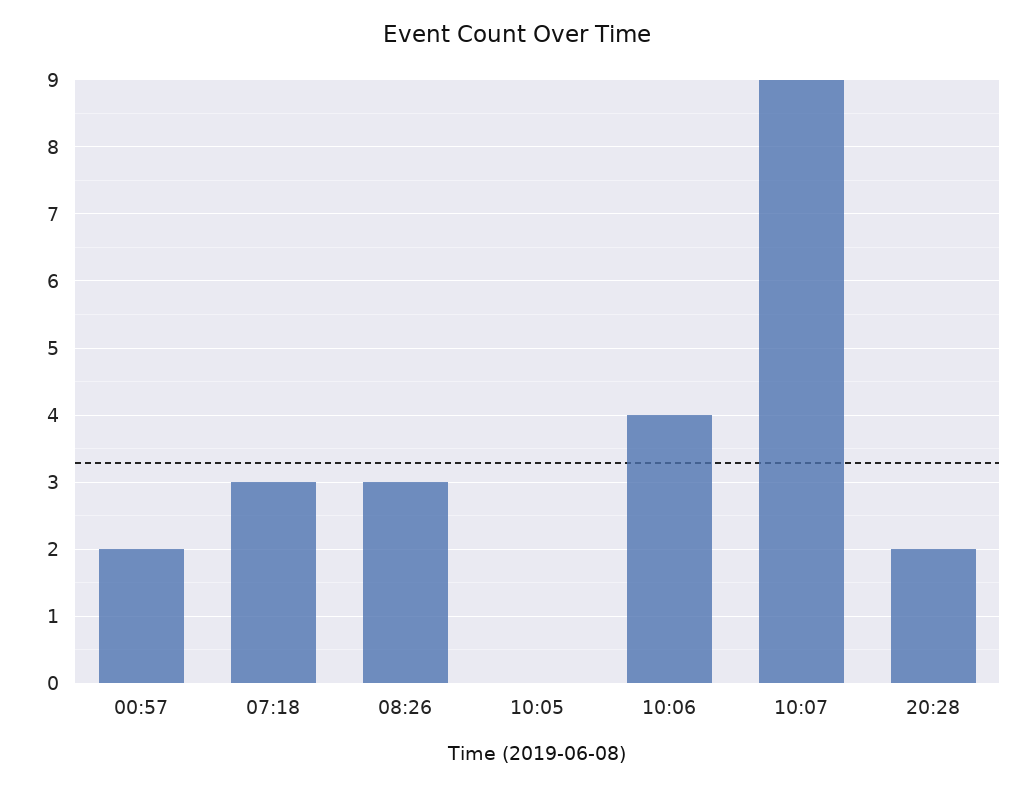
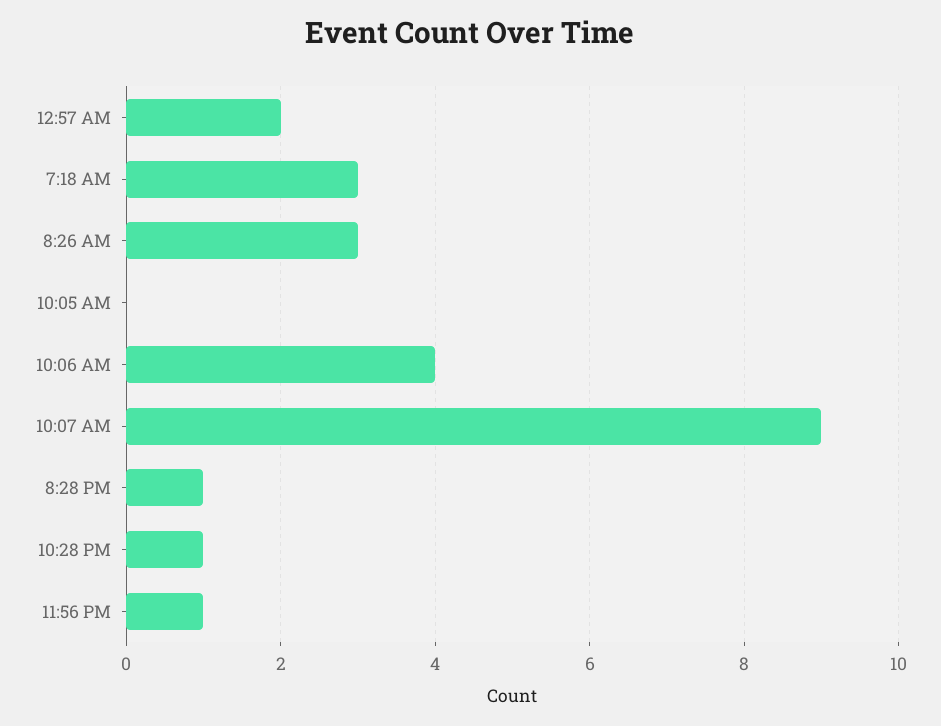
20:28: 2 -> 1
10:28 PM: none -> 1
11:56 PM: none -> 1

